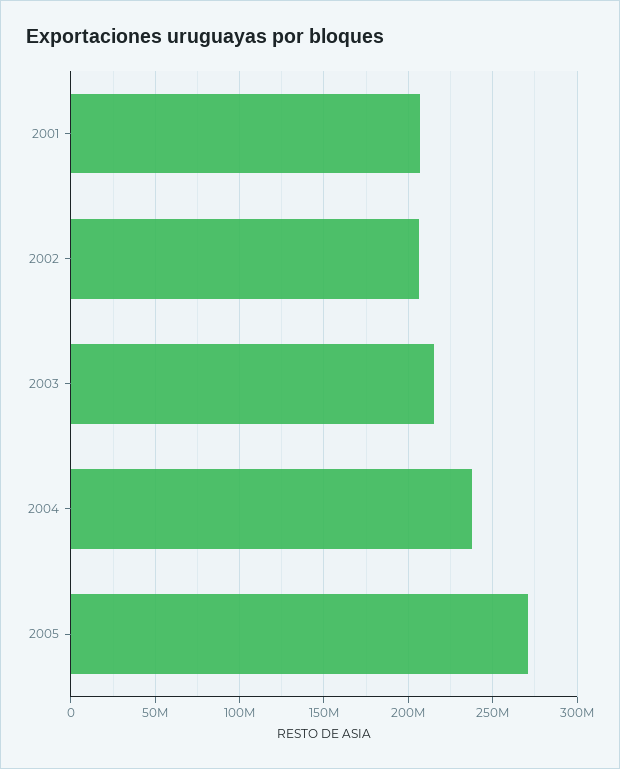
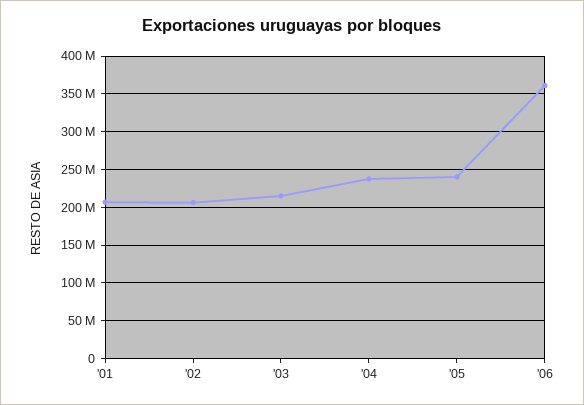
2005: 270000000 -> 240000000
'06: none -> 360000000

